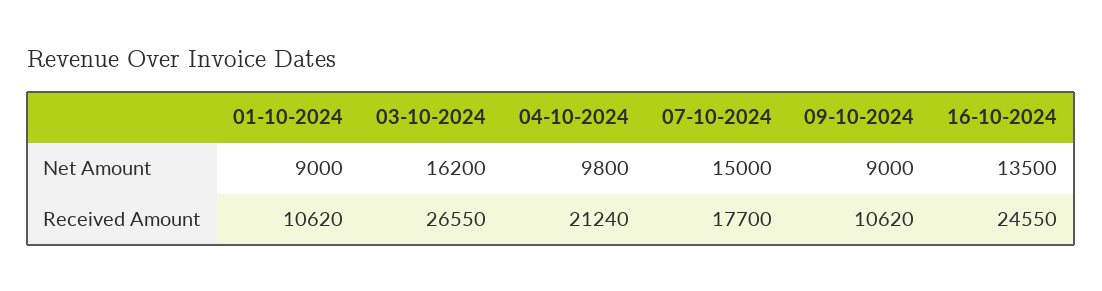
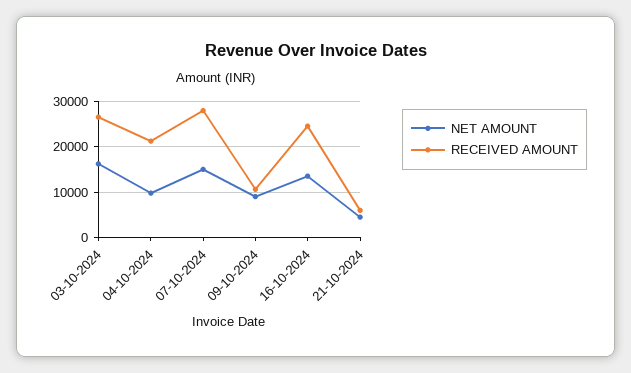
Net Amount, 01-10-2024: 9000 -> none
Received Amount, 01-10-2024: 10620 -> none
Received Amount, 07-10-2024: 17700 -> 28000
Net Amount, 21-10-2024: none -> 4000
Received Amount, 21-10-2024: none -> 6000

